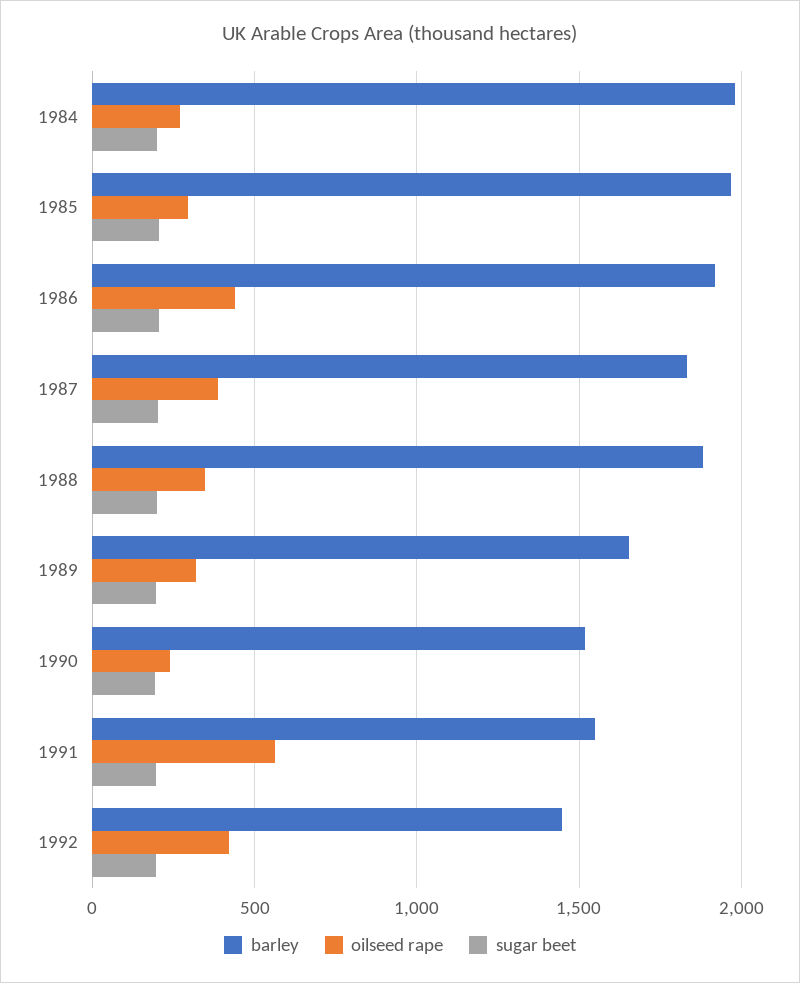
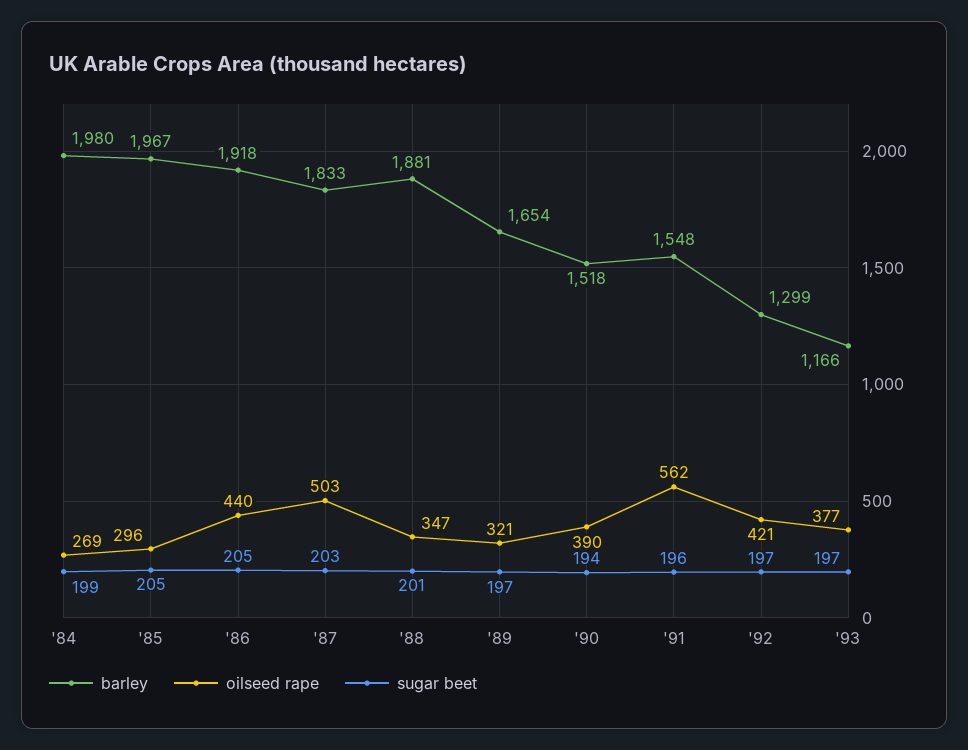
oilseed rape, 1987: 400 -> 503
oilseed rape, 1990: 250 -> 390
barley, 1992: 1450 -> 1299
barley, '93: none -> 1166
oilseed rape, '93: none -> 377
sugar beet, '93: none -> 197

